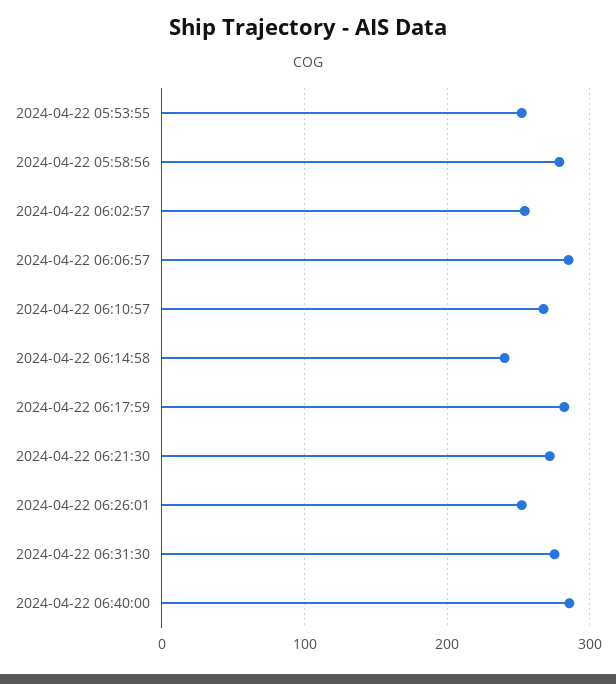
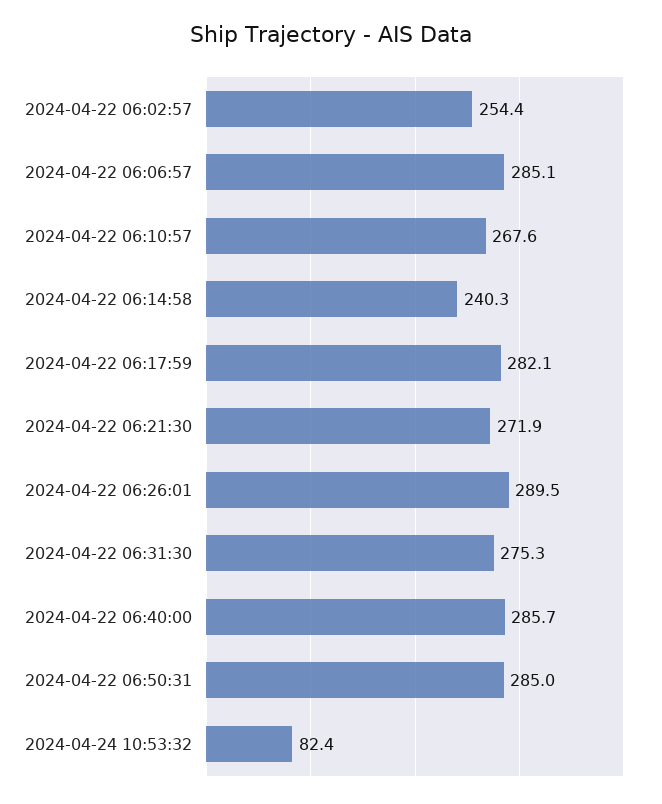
2024-04-22 05:53:55: 250 -> none
2024-04-22 05:58:56: 280 -> none
2024-04-22 06:26:01: 250 -> 289.5
2024-04-22 06:50:31: none -> 285
2024-04-24 10:53:32: none -> 82.4

